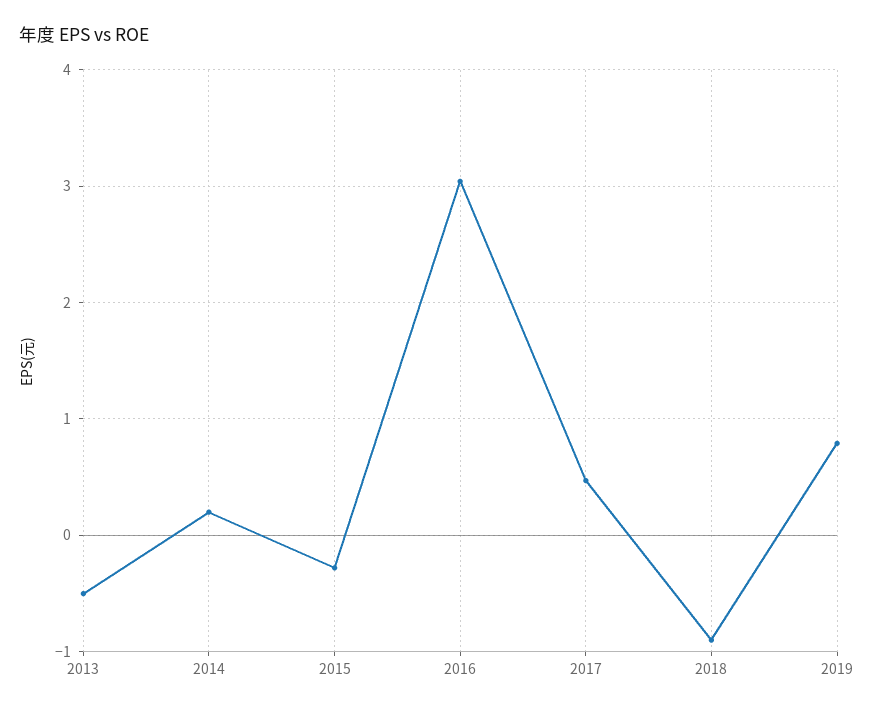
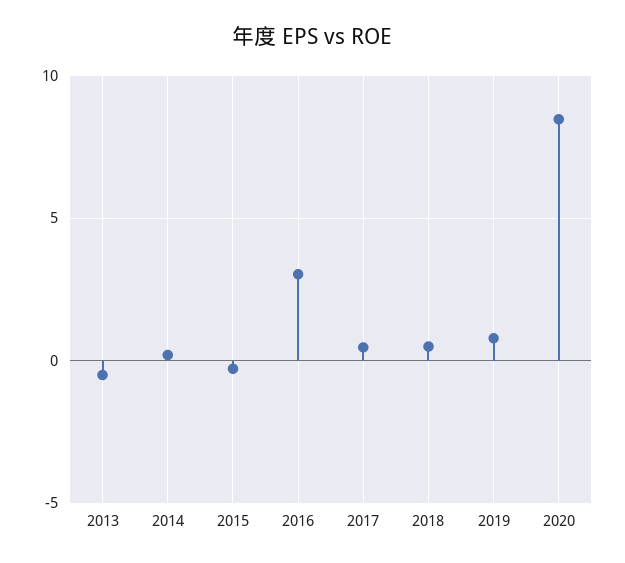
2018: -0.9 -> 0.5
2020: none -> 8.5

